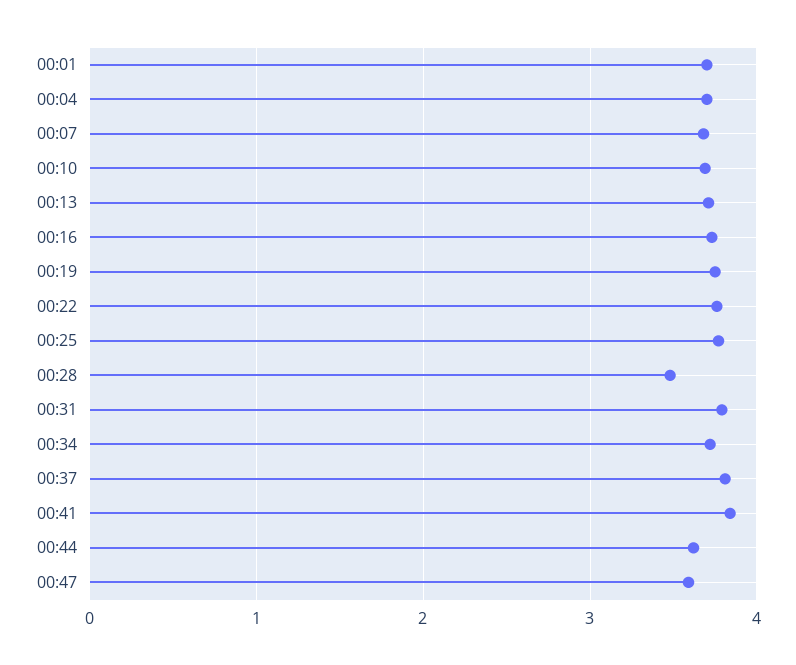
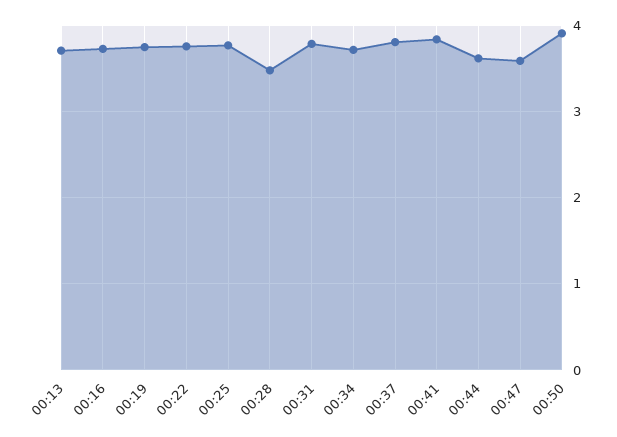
00:01: 3.7 -> none
00:04: 3.7 -> none
00:07: 3.7 -> none
00:10: 3.7 -> none
00:50: none -> 3.9

